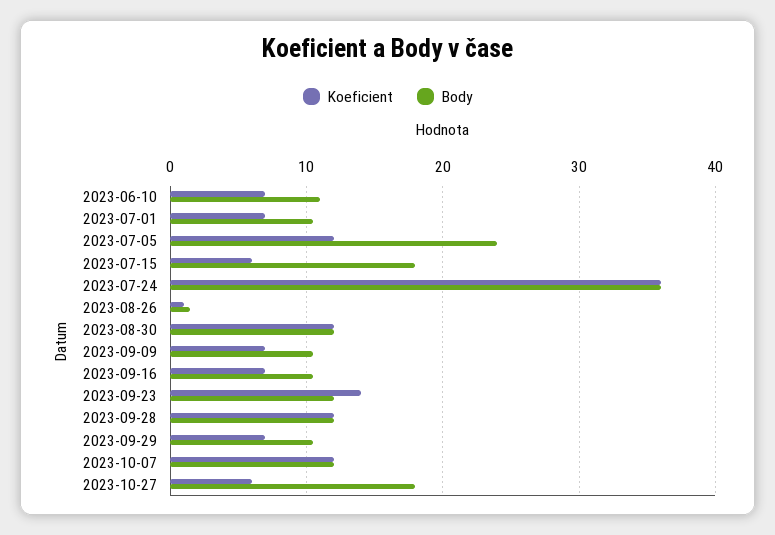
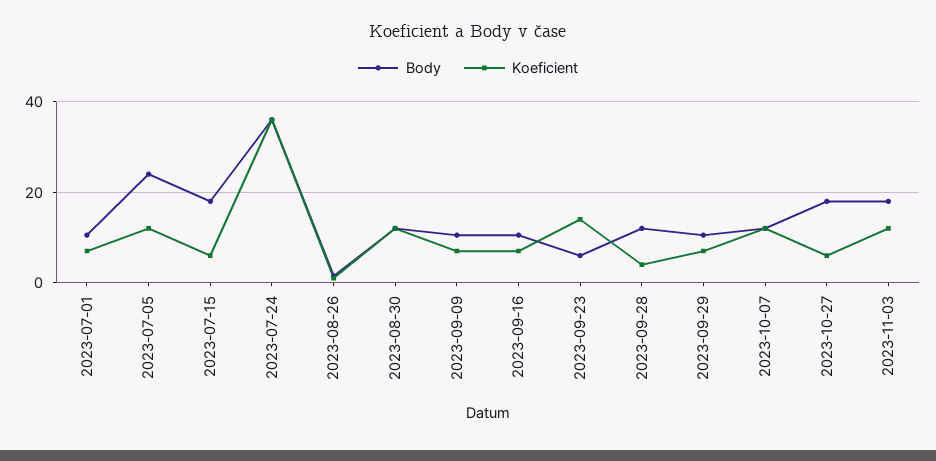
Koeficient, 2023-06-10: 7 -> none
Body, 2023-06-10: 11 -> none
Body, 2023-09-23: 12 -> 6
Koeficient, 2023-09-28: 12 -> 4
Body, 2023-11-03: none -> 18
Koeficient, 2023-11-03: none -> 12

